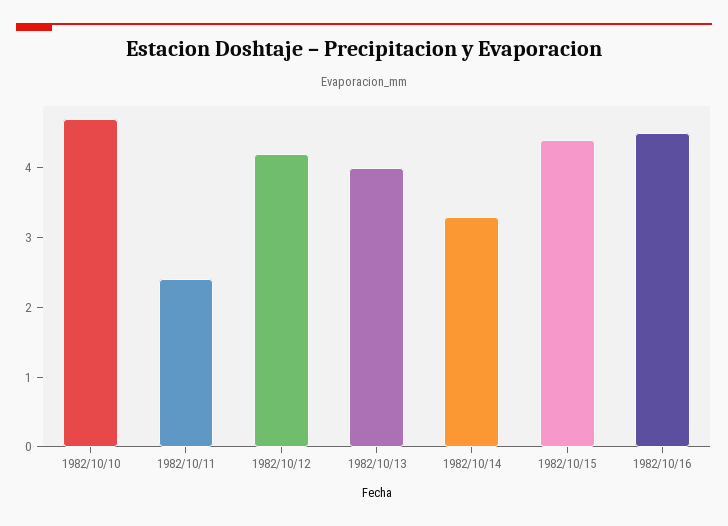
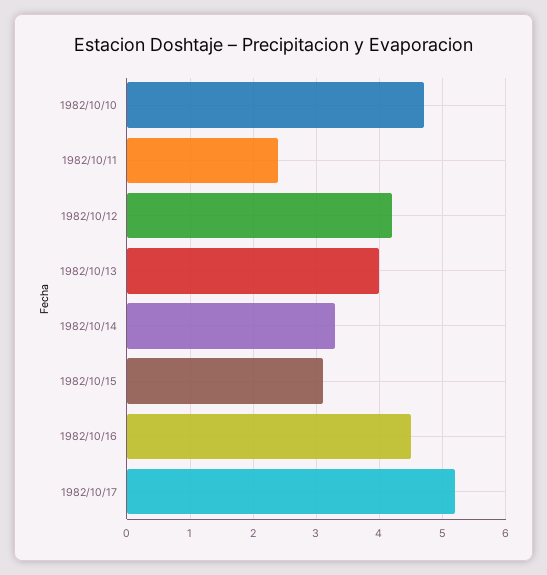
1982/10/15: 4.5 -> 3.1
1982/10/17: none -> 5.2

